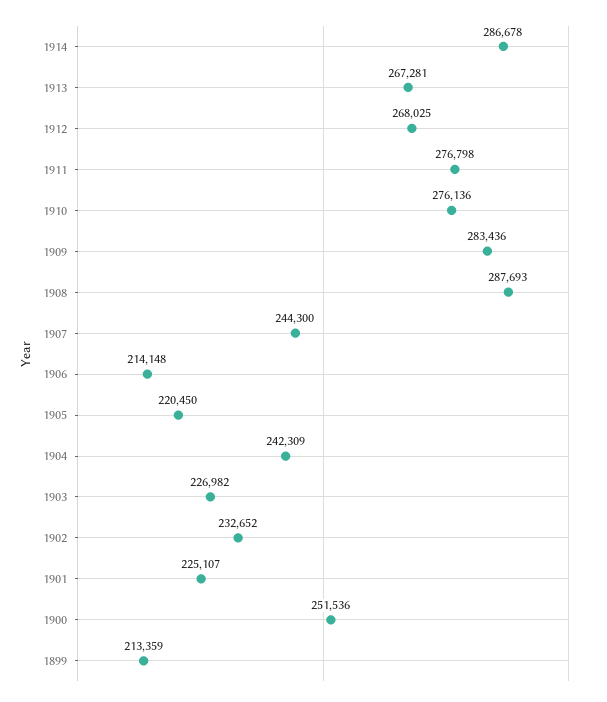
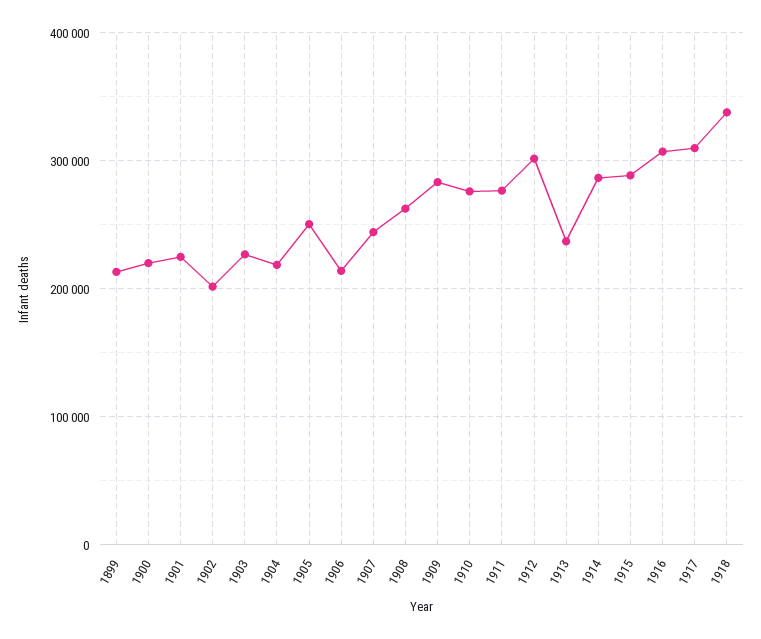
1913: 267281 -> 240000
1912: 268025 -> 300000
1908: 287693 -> 260000
1905: 220450 -> 250000
1904: 242309 -> 220000
1902: 232652 -> 200000
1900: 251536 -> 220000
1915: none -> 290000
1916: none -> 310000
1917: none -> 310000
1918: none -> 340000

